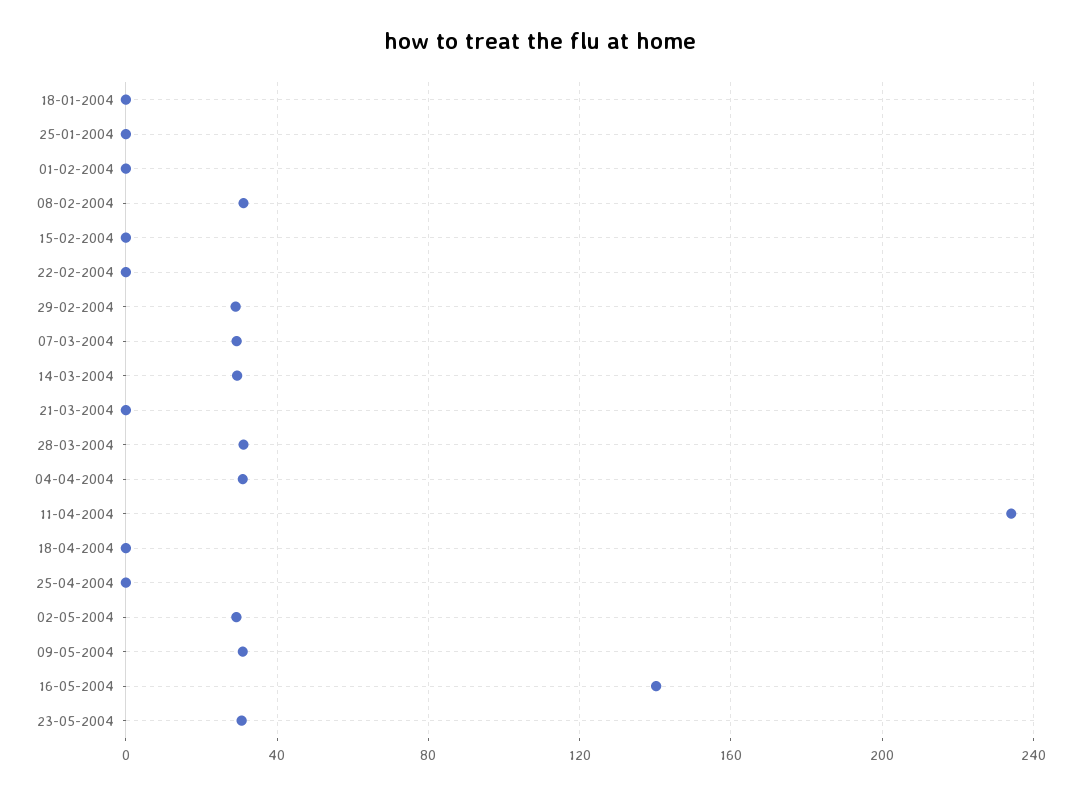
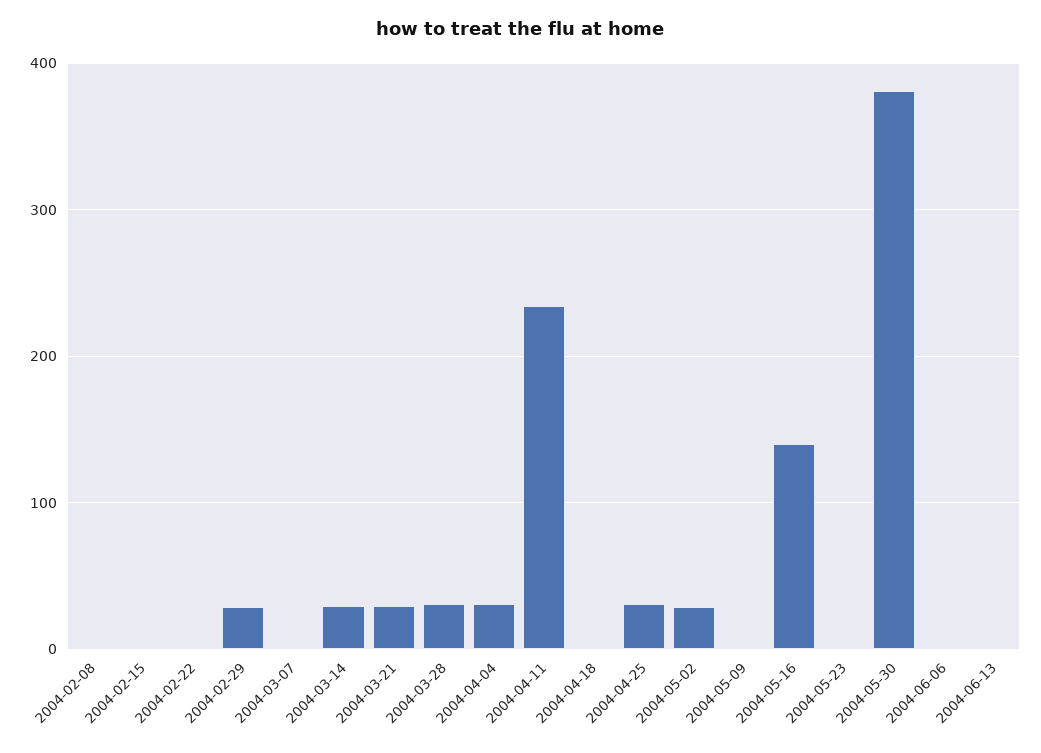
18-01-2004: 0 -> none
25-01-2004: 0 -> none
01-02-2004: 0 -> none
08-02-2004: 30 -> 0
07-03-2004: 30 -> 0
21-03-2004: 0 -> 30
25-04-2004: 0 -> 30
09-05-2004: 30 -> 0
23-05-2004: 30 -> 0
2004-05-30: none -> 380
2004-06-06: none -> 0
2004-06-13: none -> 0

